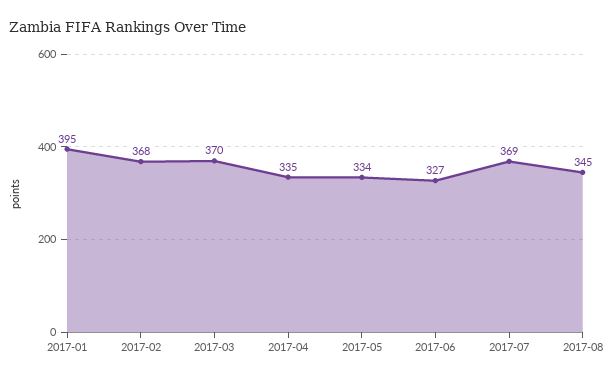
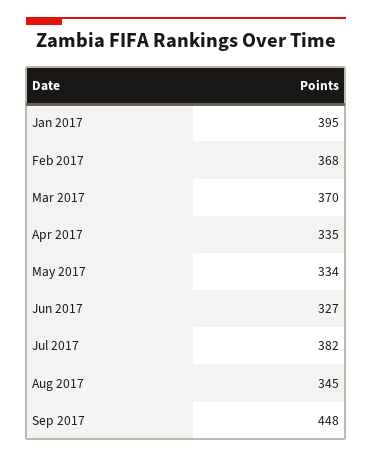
2017-07: 369 -> 382
Sep 2017: none -> 448

